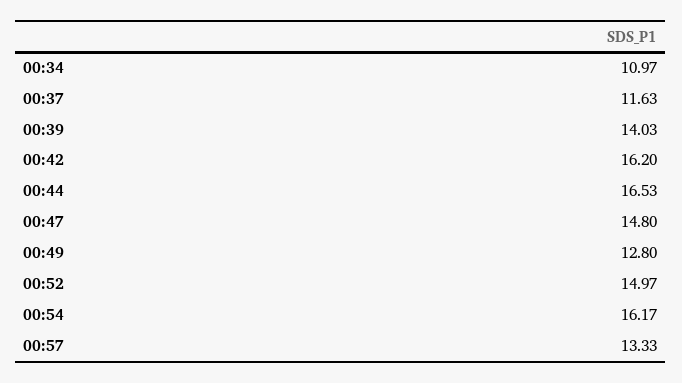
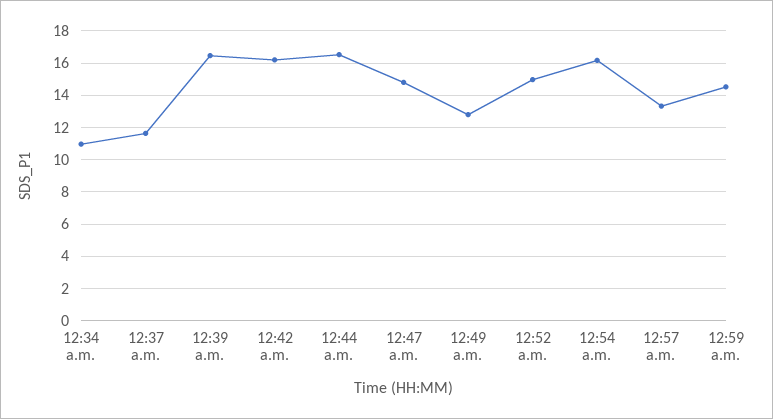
00:39: 14.03 -> 16.5
12:59 a.m.: none -> 14.5

